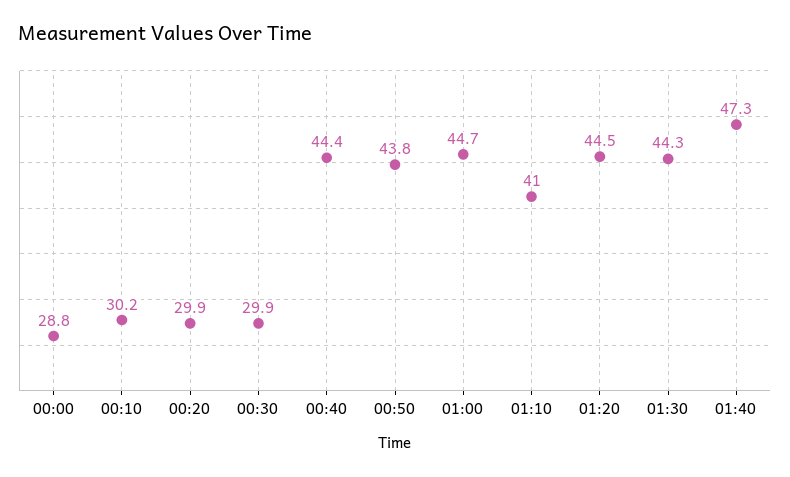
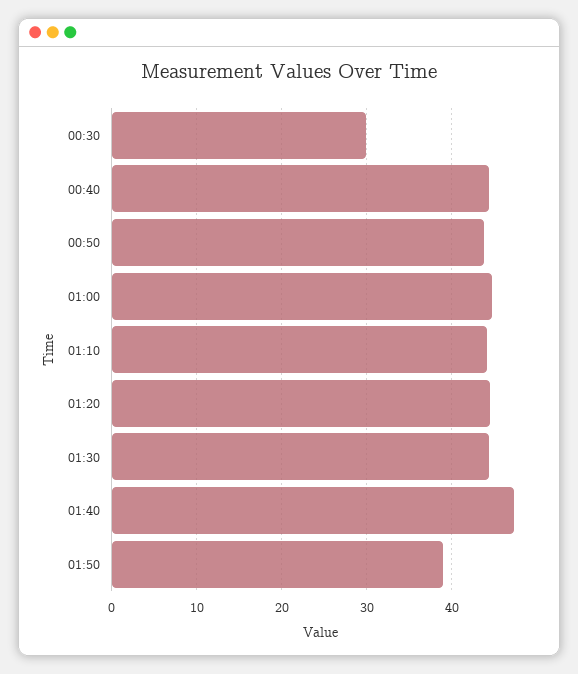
00:00: 28.8 -> none
00:10: 30.2 -> none
00:20: 29.9 -> none
01:10: 41 -> 44
01:50: none -> 39

